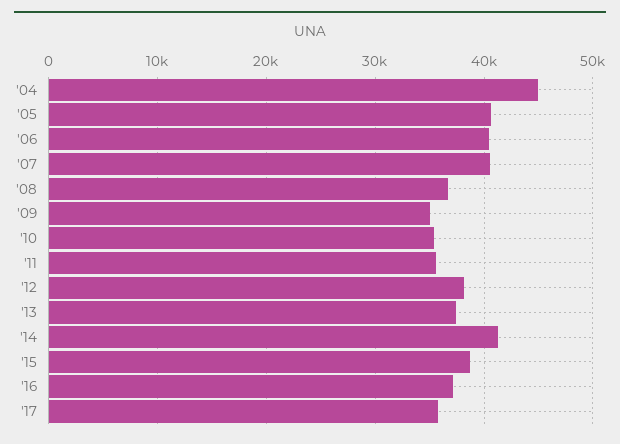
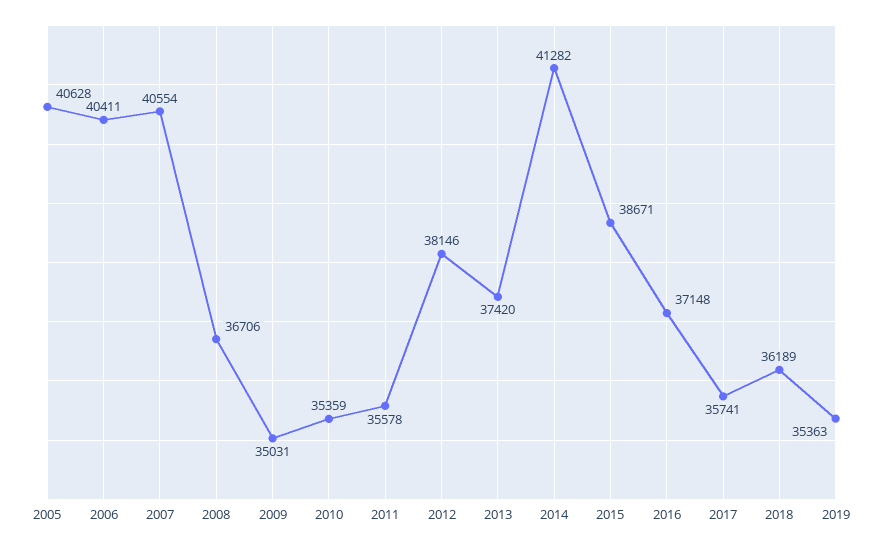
'04: 45000 -> none
2018: none -> 36189
2019: none -> 35363

